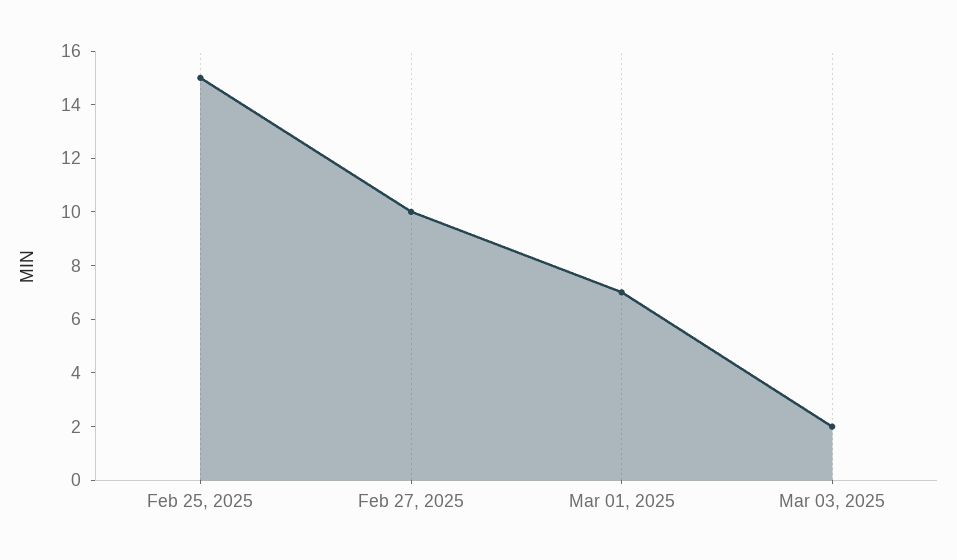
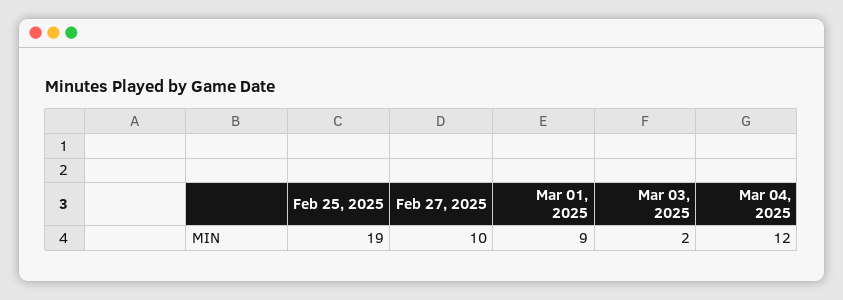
Feb 25, 2025: 15 -> 19
Mar 01, 2025: 7 -> 9
Mar 04, 2025: none -> 12

